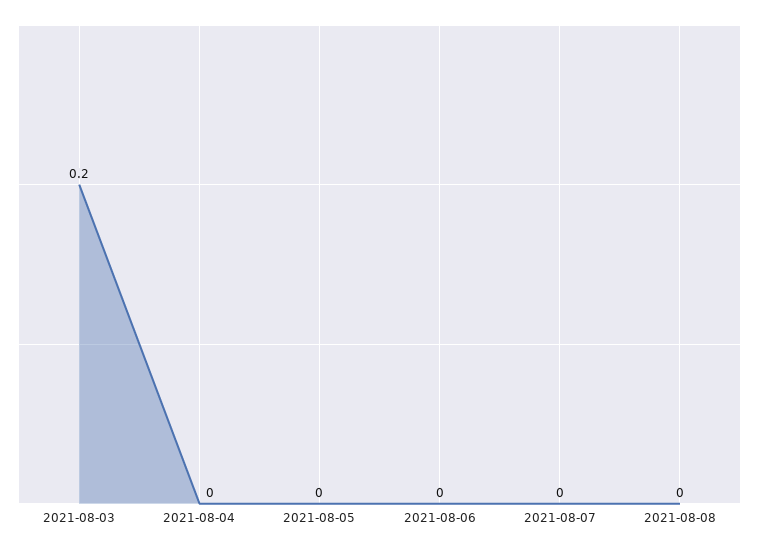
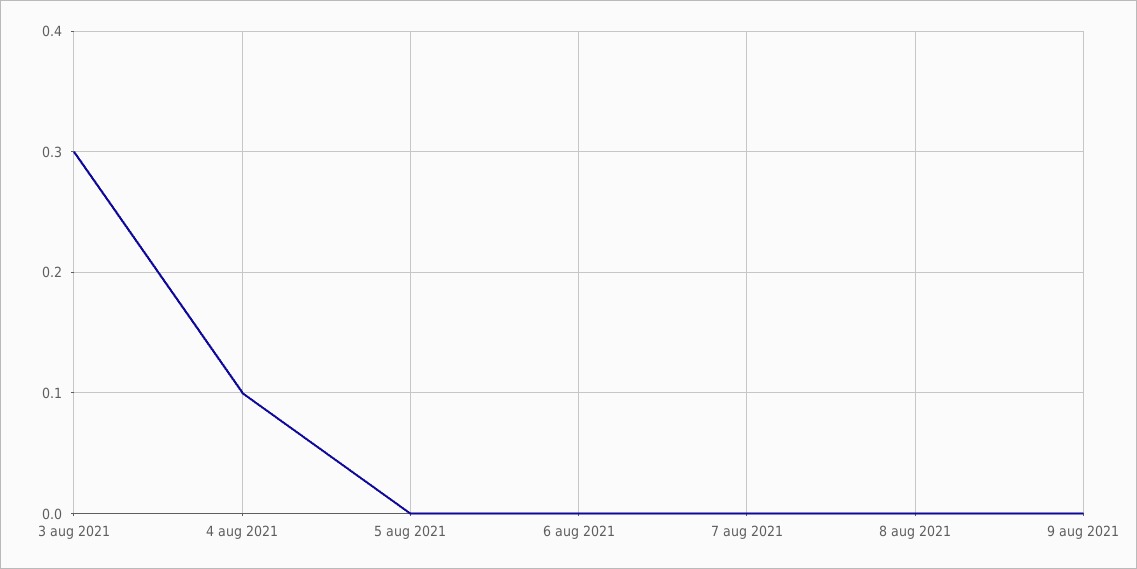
2021-08-03: 0.2 -> 0.3
2021-08-04: 0 -> 0.1
9 aug 2021: none -> 0

